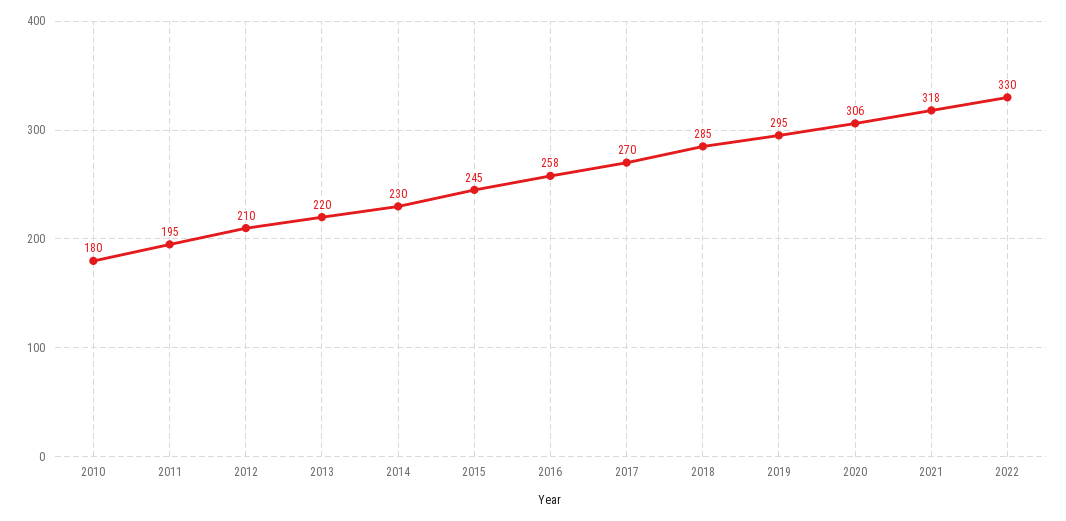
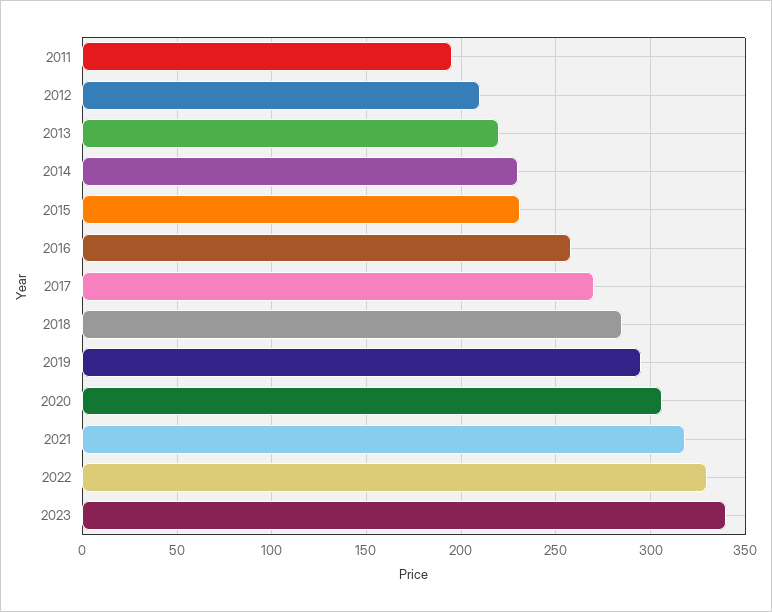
2010: 180 -> none
2015: 245 -> 230
2023: none -> 340

